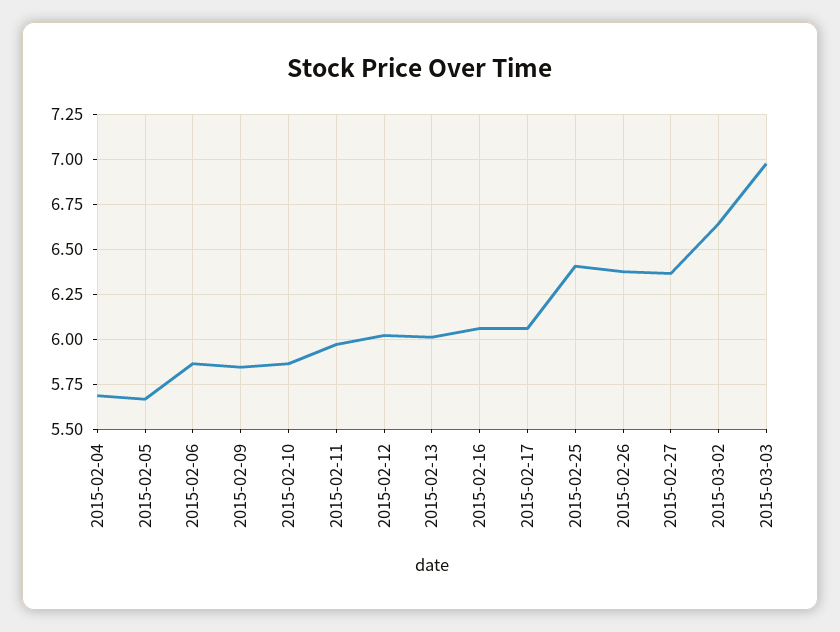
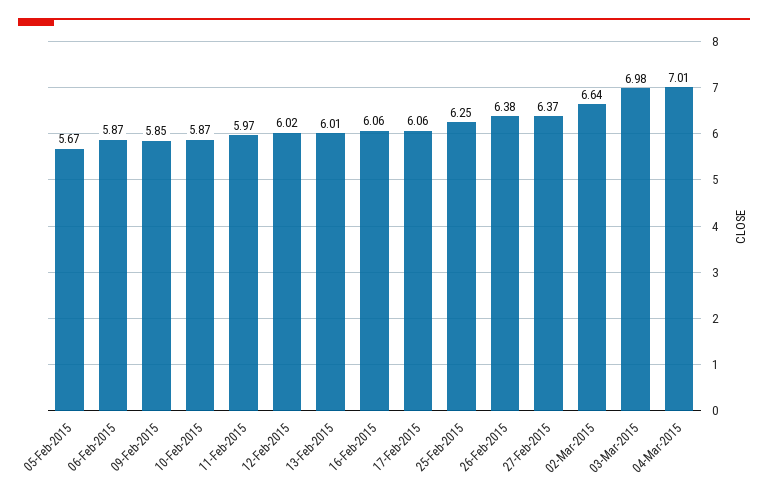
2015-02-04: 5.7 -> none
2015-02-25: 6.4 -> 6.25
04-Mar-2015: none -> 7.01

